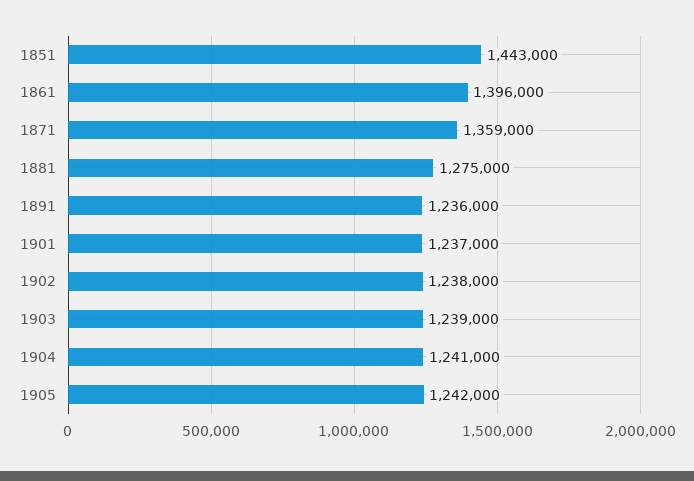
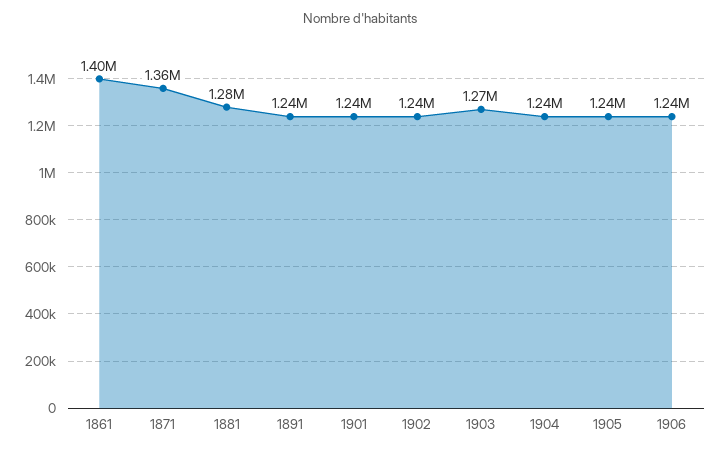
1851: 1443000 -> none
1903: 1239000 -> 1270000
1906: none -> 1240000

